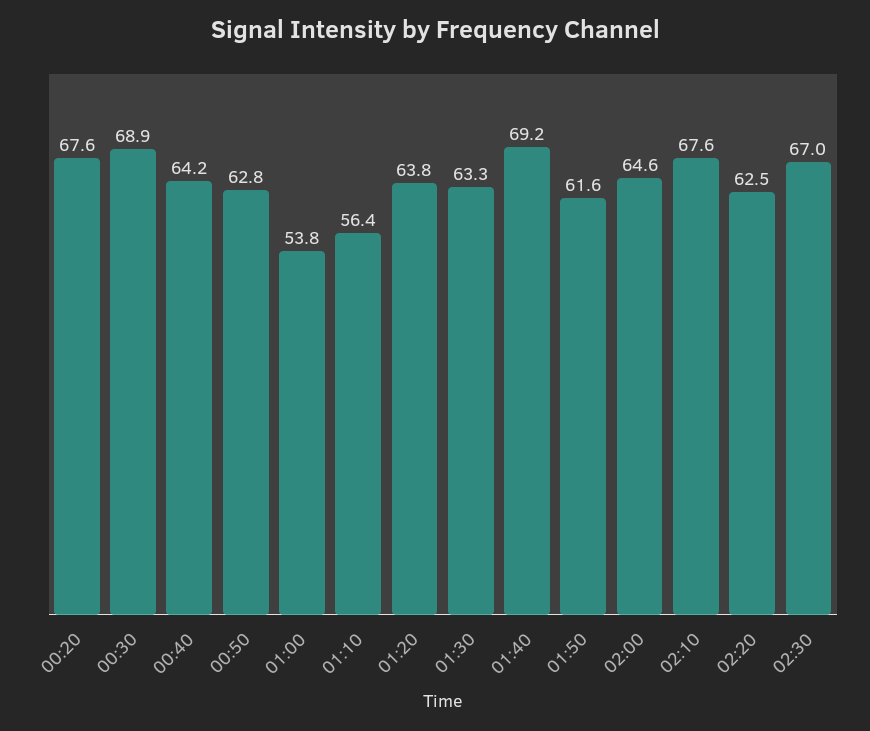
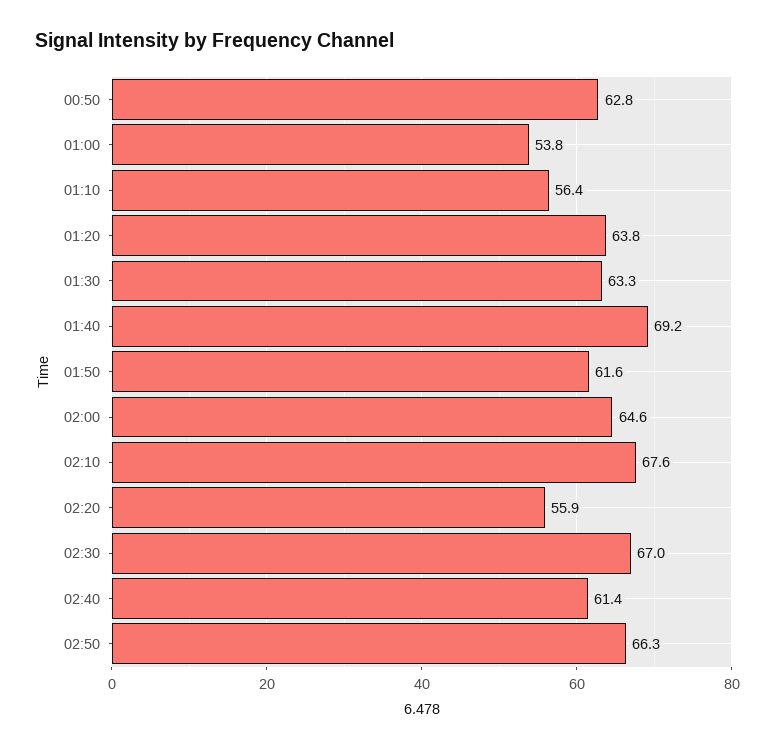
00:20: 67.6 -> none
00:30: 68.9 -> none
00:40: 64.2 -> none
02:20: 62.5 -> 55.9
02:40: none -> 61.4
02:50: none -> 66.3

